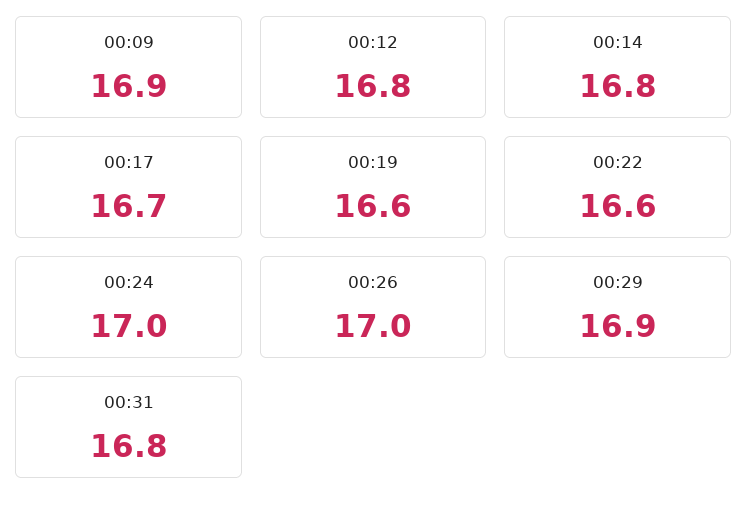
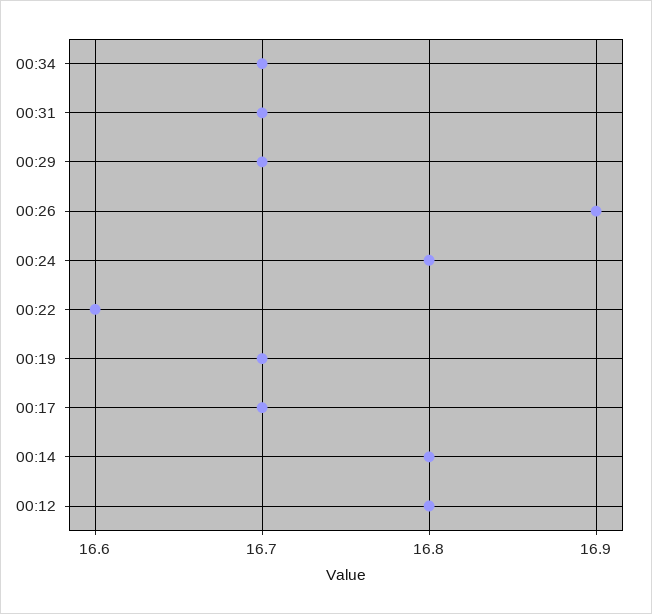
00:09: 16.9 -> none
00:19: 16.6 -> 16.7
00:24: 17 -> 16.8
00:26: 17 -> 16.9
00:29: 16.9 -> 16.7
00:31: 16.8 -> 16.7
00:34: none -> 16.7

